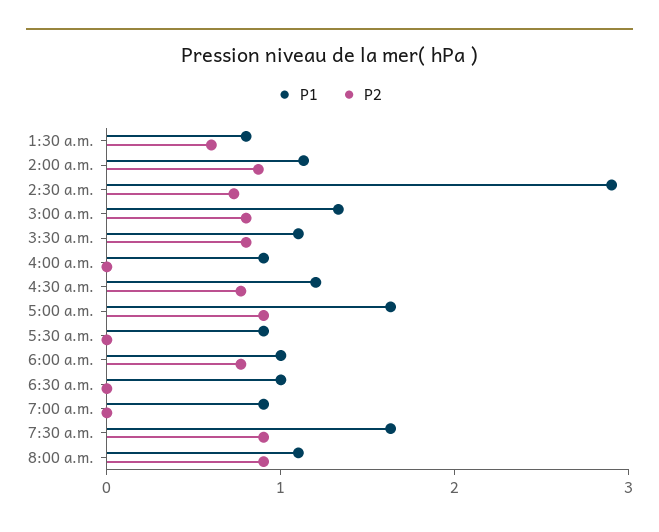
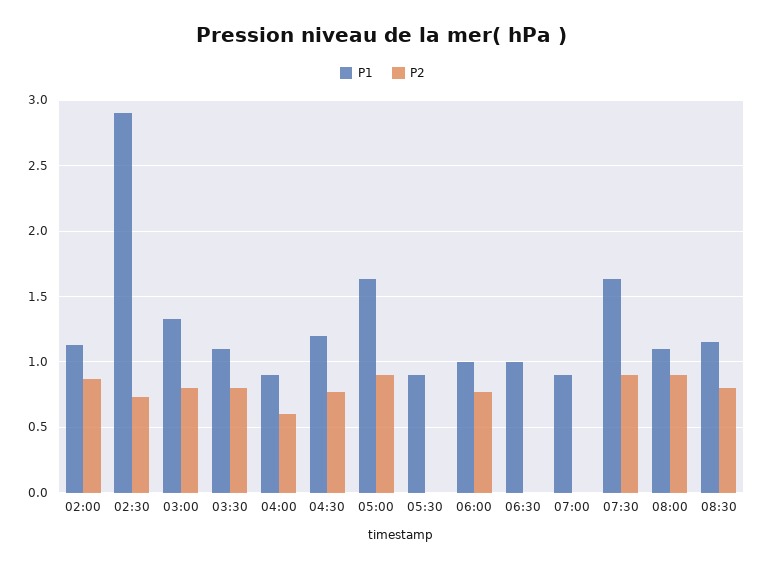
P1, 1:30 a.m.: 0.8 -> none
P2, 1:30 a.m.: 0.6 -> none
P2, 4:00 a.m.: 0 -> 0.6
P1, 08:30: none -> 1.15
P2, 08:30: none -> 0.8

